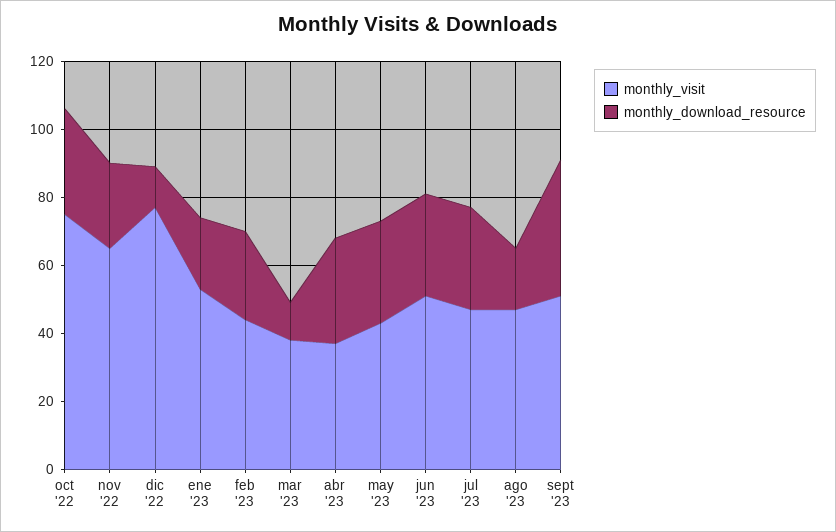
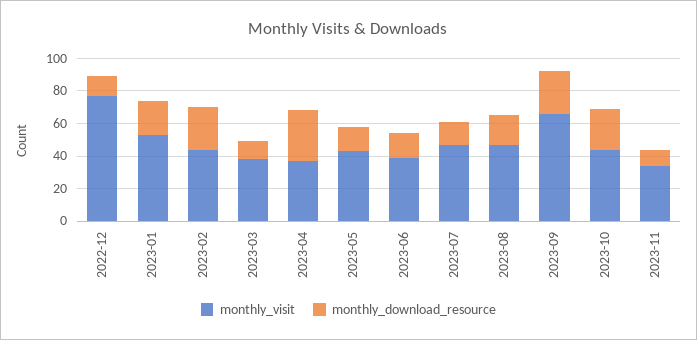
monthly_visit, oct '22: 75 -> none
monthly_download_resource, oct '22: 30 -> none
monthly_visit, nov '22: 65 -> none
monthly_download_resource, nov '22: 25 -> none
monthly_download_resource, may '23: 30 -> 15
monthly_visit, jun '23: 50 -> 40
monthly_download_resource, jun '23: 30 -> 15
monthly_download_resource, jul '23: 30 -> 15
monthly_visit, sept '23: 50 -> 65
monthly_download_resource, sept '23: 40 -> 25
monthly_visit, 2023-10: none -> 45
monthly_download_resource, 2023-10: none -> 25
monthly_visit, 2023-11: none -> 35
monthly_download_resource, 2023-11: none -> 10

